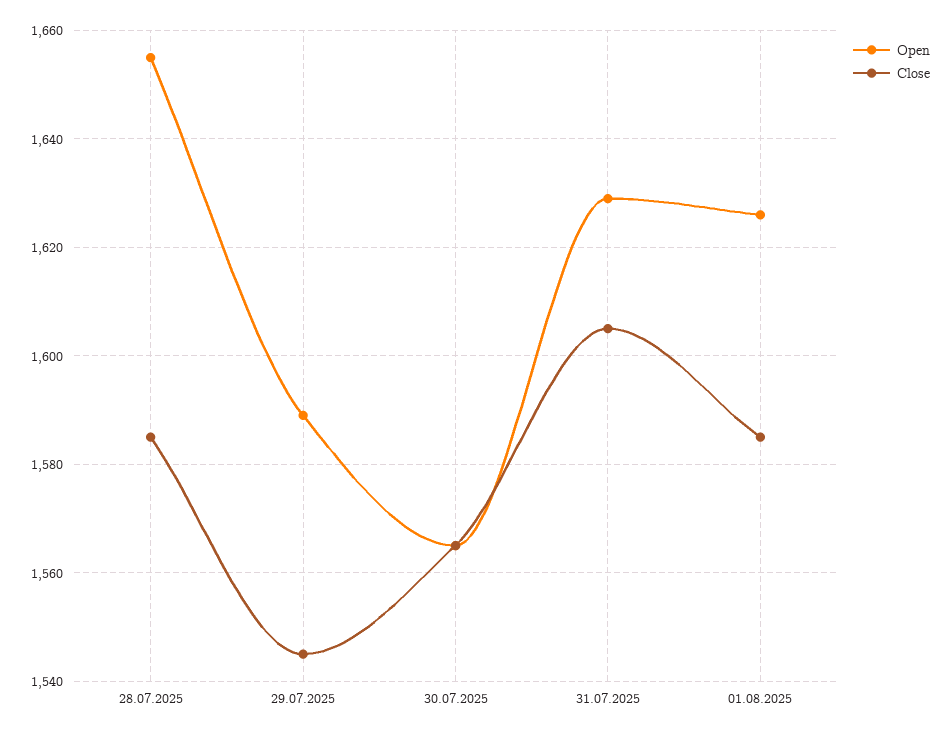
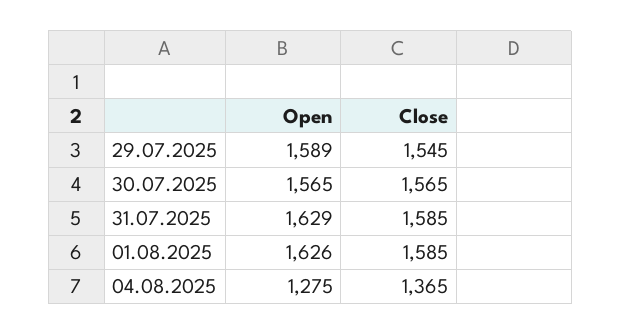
Open, 28.07.2025: 1655 -> none
Close, 28.07.2025: 1585 -> none
Close, 31.07.2025: 1605 -> 1585
Open, 04.08.2025: none -> 1275
Close, 04.08.2025: none -> 1365

